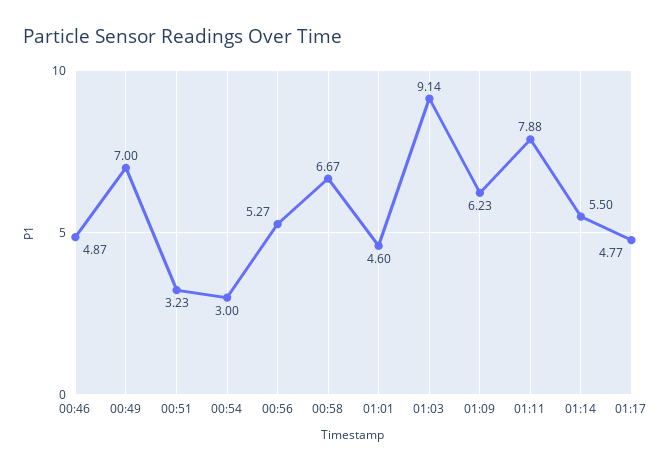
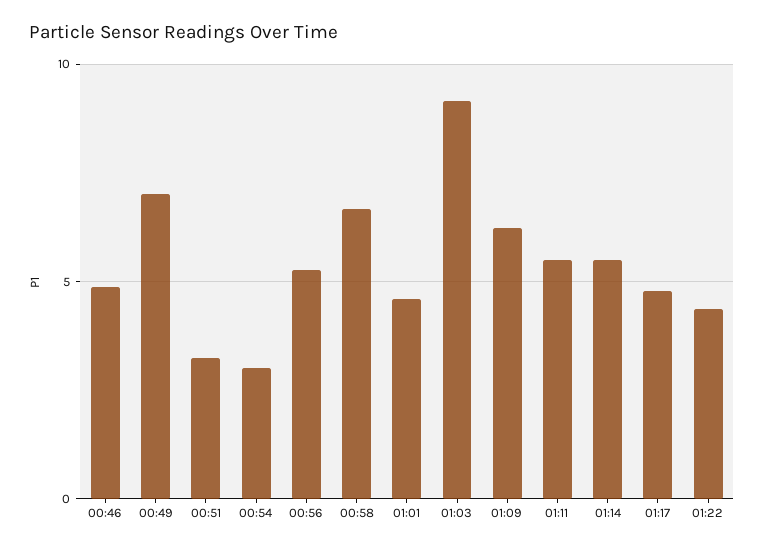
01:11: 7.88 -> 5.5
01:22: none -> 4.5

